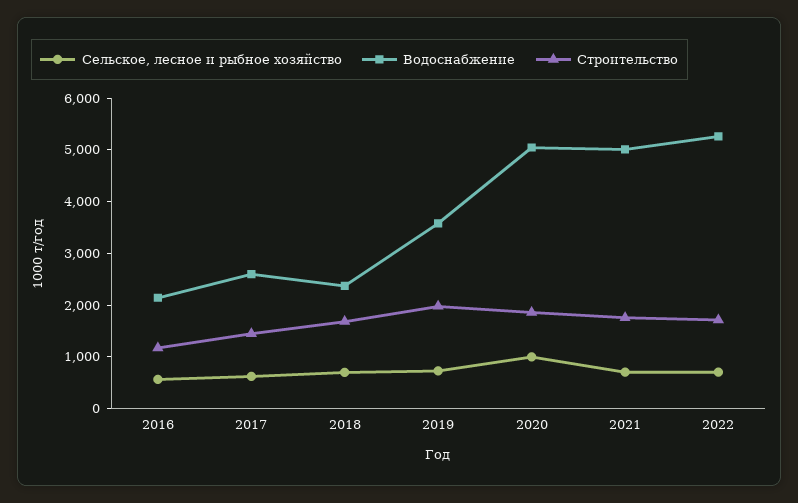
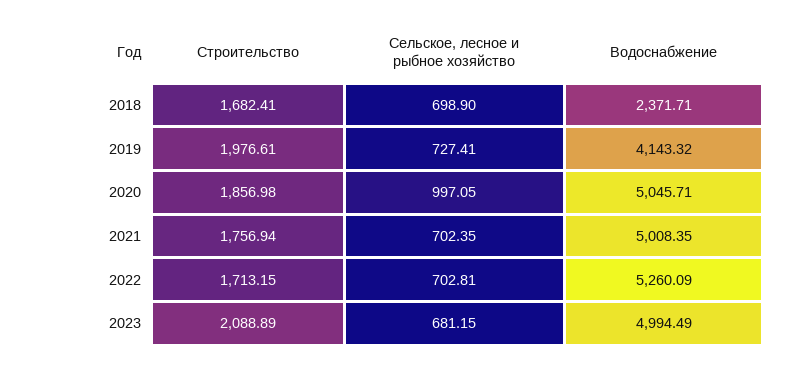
Сельское, лесное и рыбное хозяйство, 2016: 600 -> none
Водоснабжение, 2016: 2200 -> none
Строительство, 2016: 1200 -> none
Сельское, лесное и рыбное хозяйство, 2017: 600 -> none
Водоснабжение, 2017: 2600 -> none
Строительство, 2017: 1400 -> none
Водоснабжение, 2019: 3600 -> 4143.32
Строительство, 2023: none -> 2088.89
Сельское, лесное и рыбное хозяйство, 2023: none -> 681.15
Водоснабжение, 2023: none -> 4994.49

